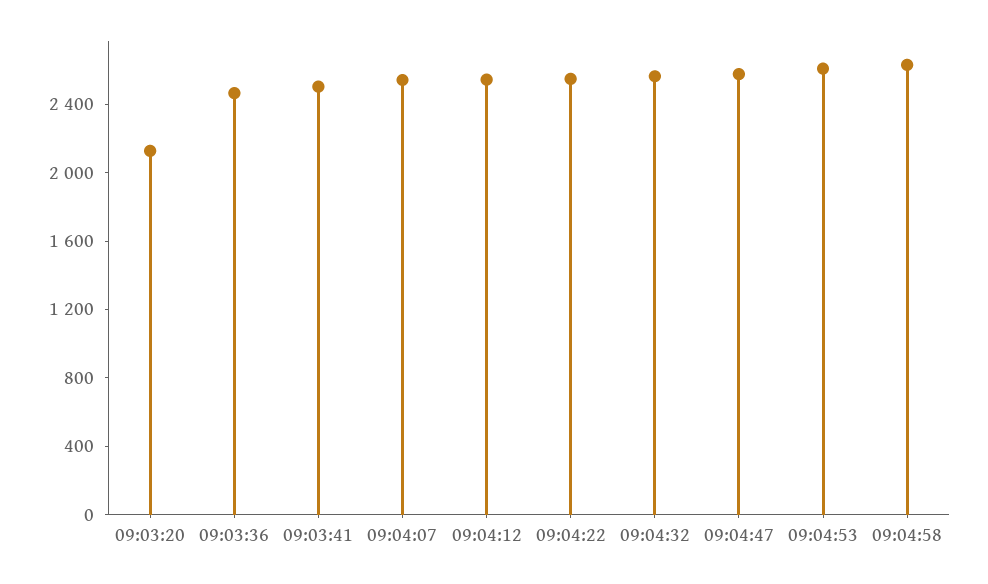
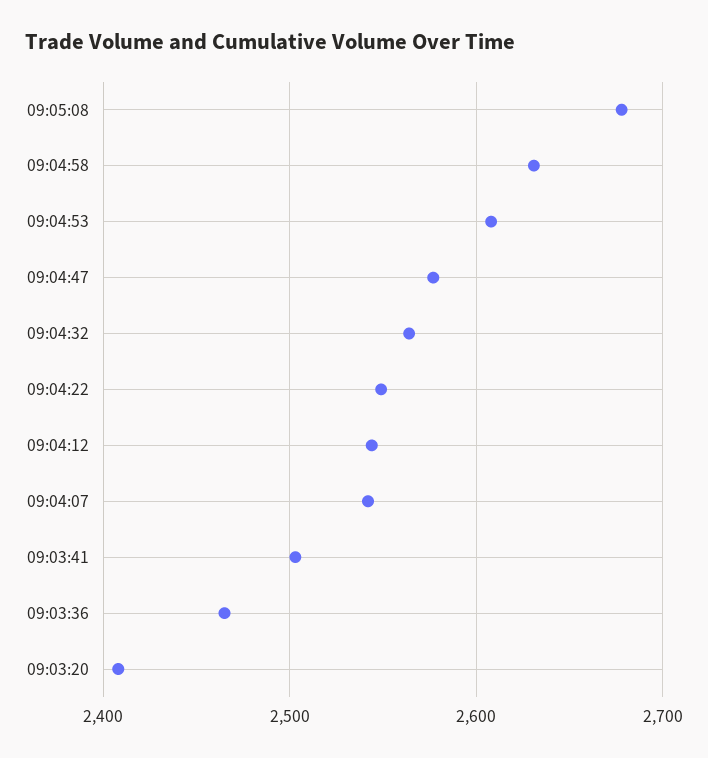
09:03:20: 2100 -> 2410
09:05:08: none -> 2680

